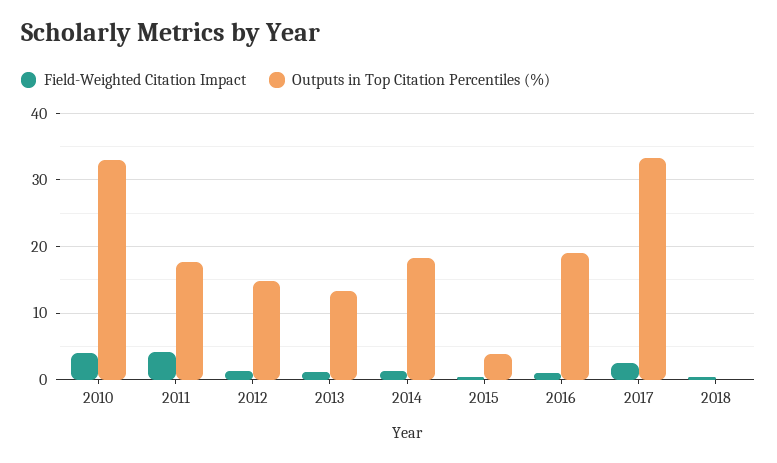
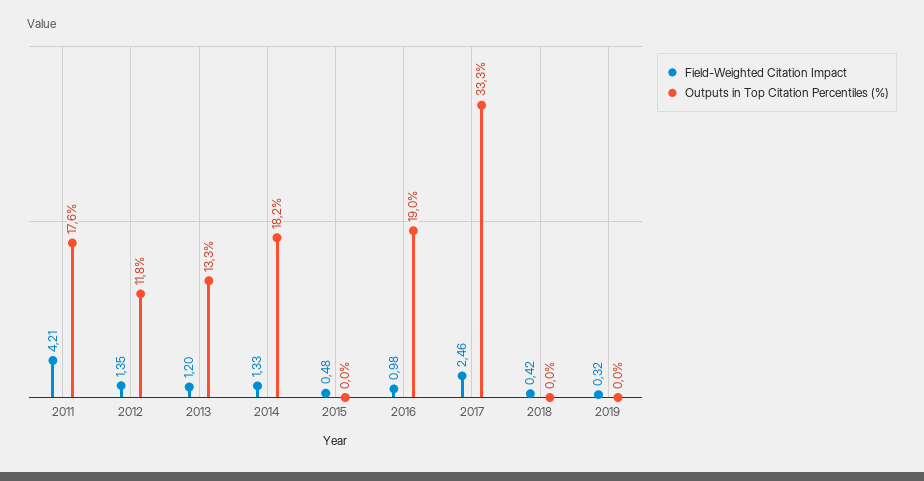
Field-Weighted Citation Impact, 2010: 4 -> none
Outputs in Top Citation Percentiles (%), 2010: 33 -> none
Outputs in Top Citation Percentiles (%), 2012: 15 -> 11.8
Outputs in Top Citation Percentiles (%), 2015: 4 -> 0
Field-Weighted Citation Impact, 2019: none -> 0.32
Outputs in Top Citation Percentiles (%), 2019: none -> 0

